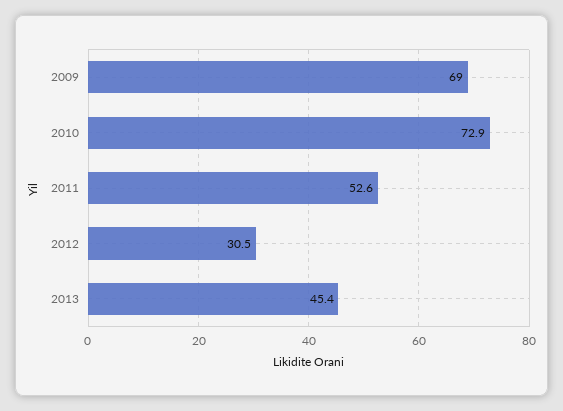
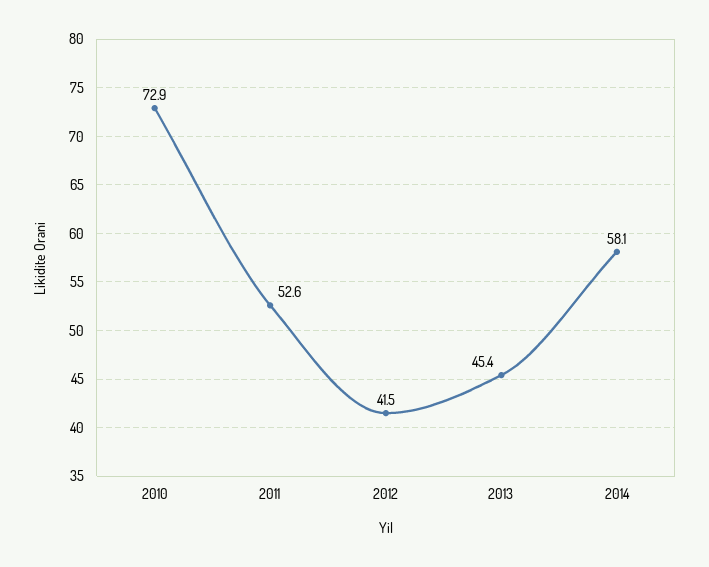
2009: 69 -> none
2012: 30.5 -> 41.5
2014: none -> 58.1

